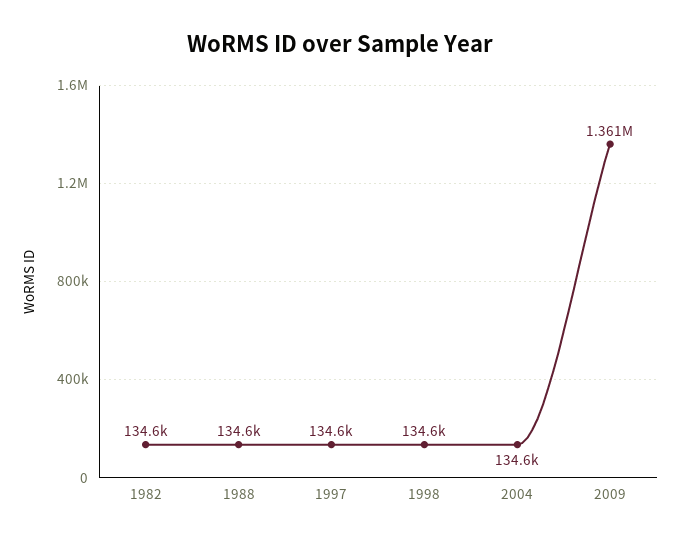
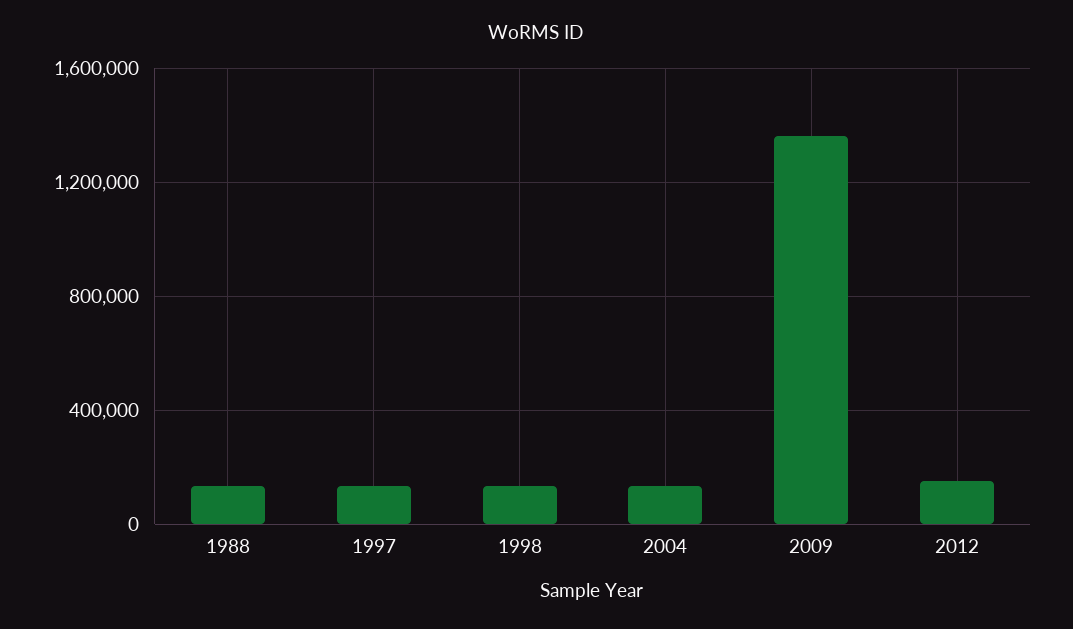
1982: 134600 -> none
2012: none -> 150000

